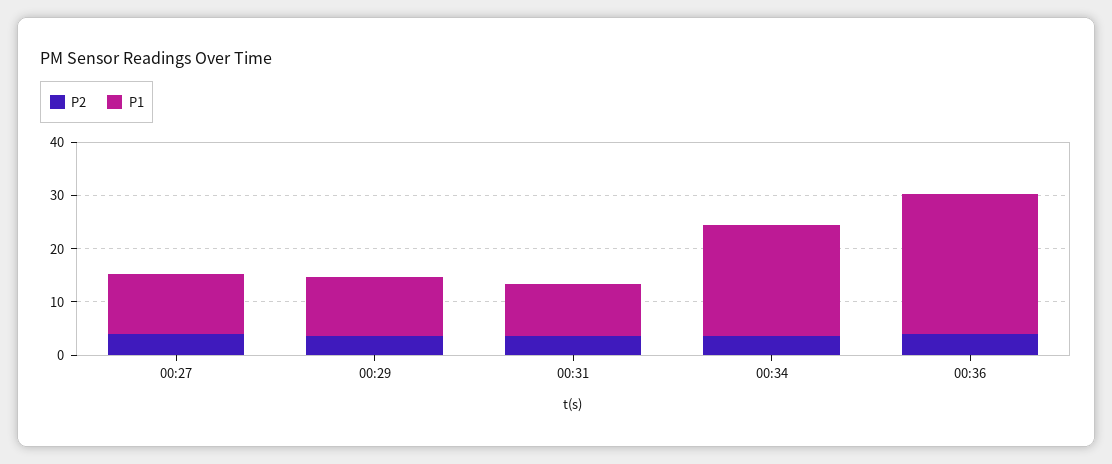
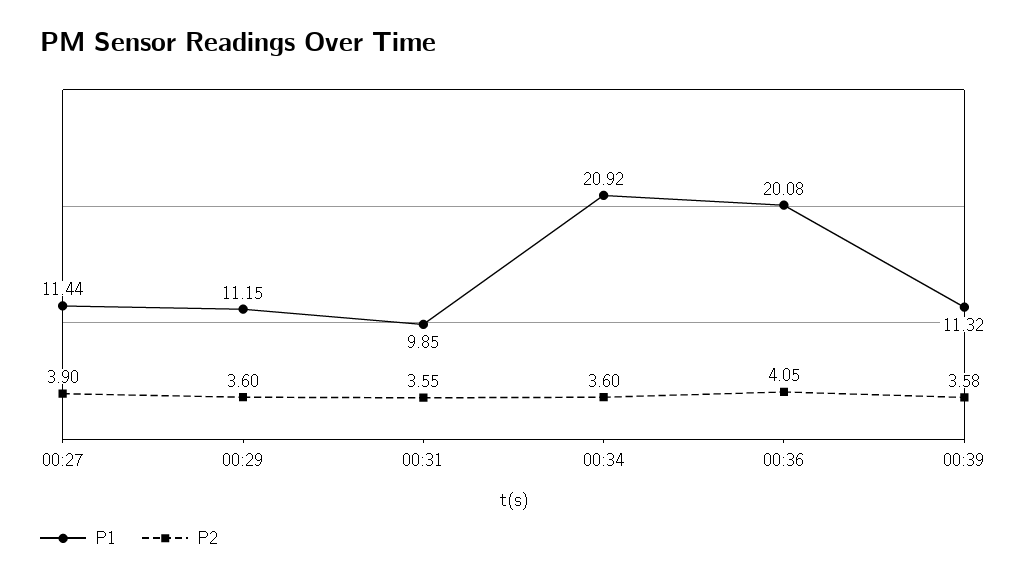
P1, 00:36: 26 -> 20.08
P1, 00:39: none -> 11.32
P2, 00:39: none -> 3.58

